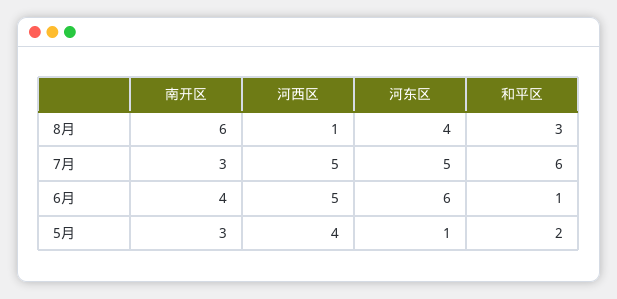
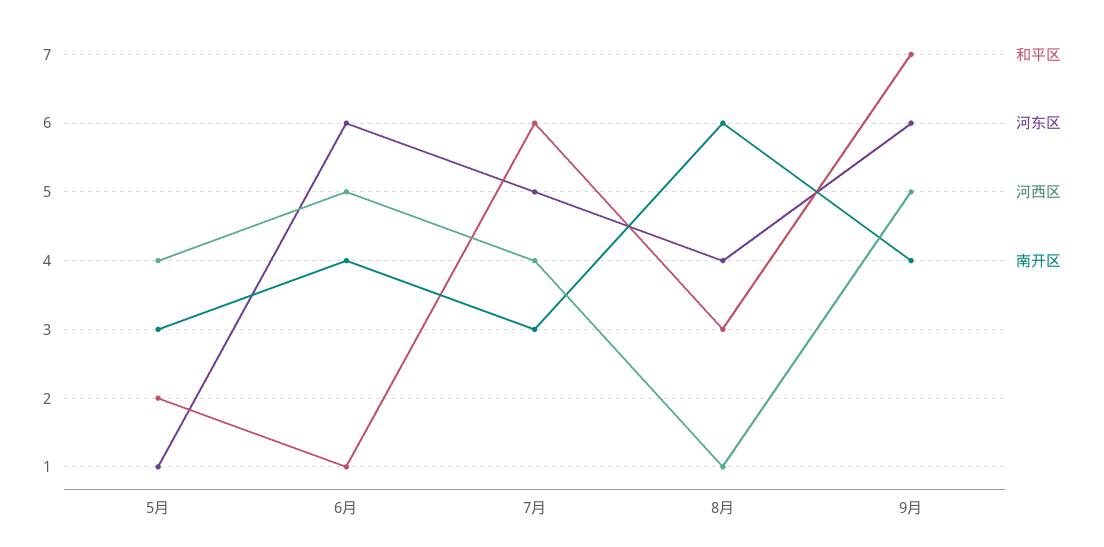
河西区, 7月: 5 -> 4
和平区, 9月: none -> 7
河东区, 9月: none -> 6
河西区, 9月: none -> 5
南开区, 9月: none -> 4

